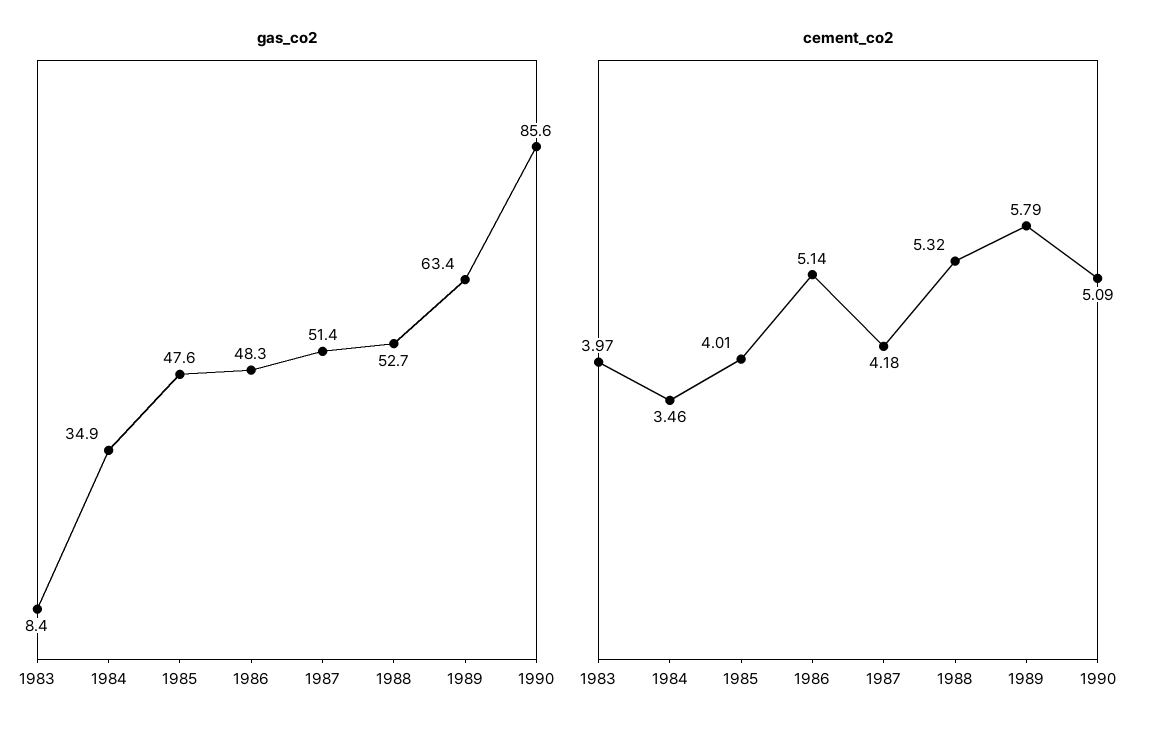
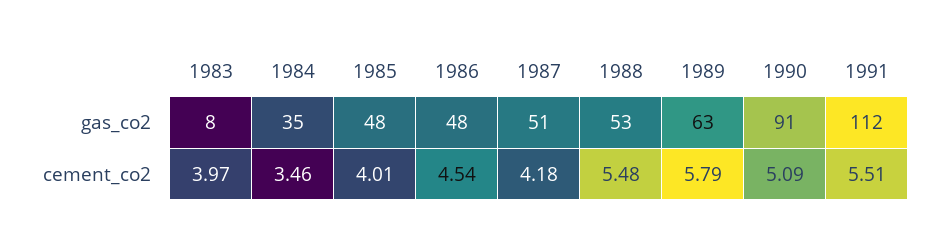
gas_co2, 1990: 85.6 -> 91
cement_co2, 1986: 5.14 -> 4.54
cement_co2, 1988: 5.32 -> 5.48
gas_co2, 1991: none -> 112
cement_co2, 1991: none -> 5.51

